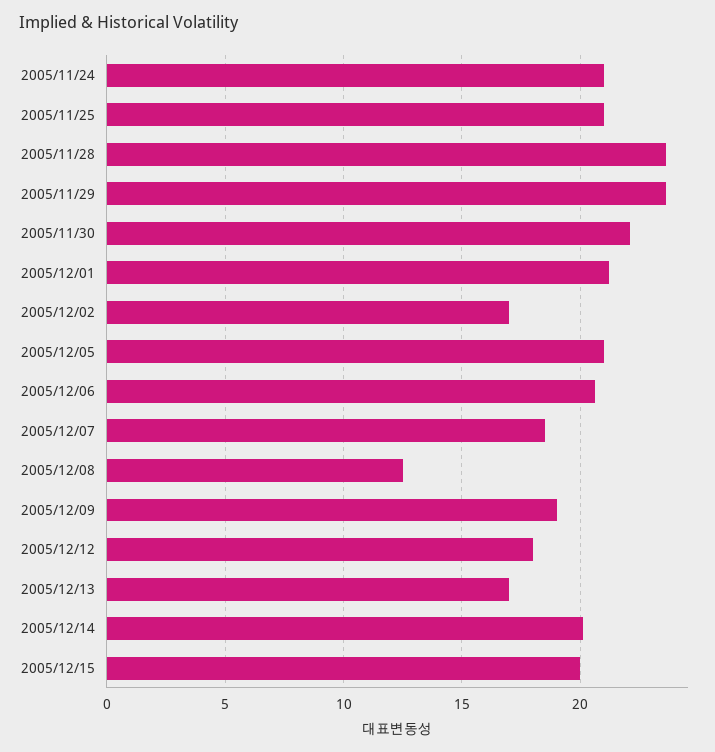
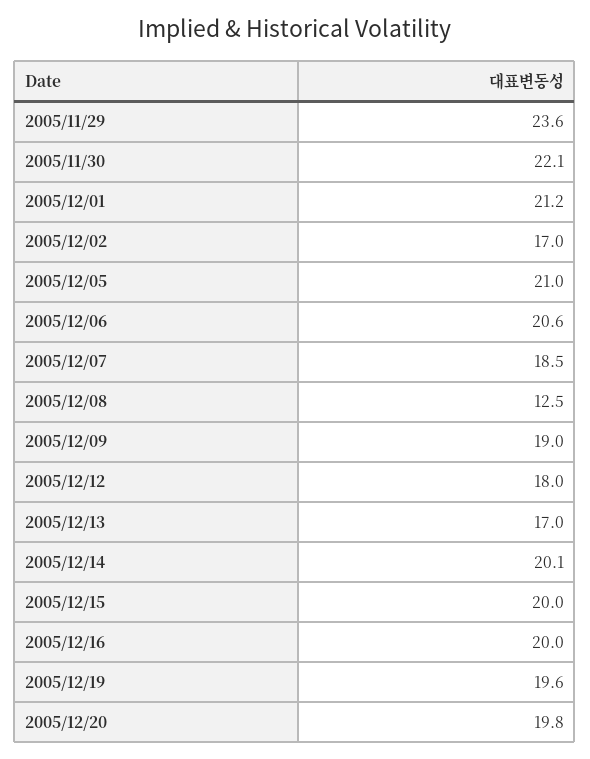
2005/11/24: 21 -> none
2005/11/25: 21 -> none
2005/11/28: 23.5 -> none
2005/12/16: none -> 20
2005/12/19: none -> 19.6
2005/12/20: none -> 19.8

